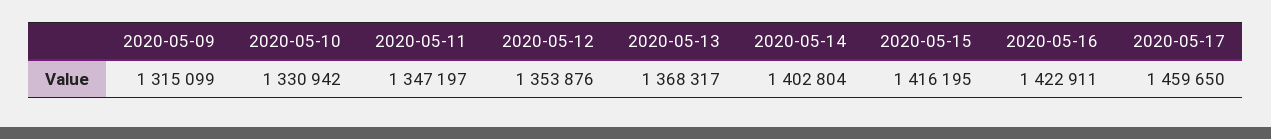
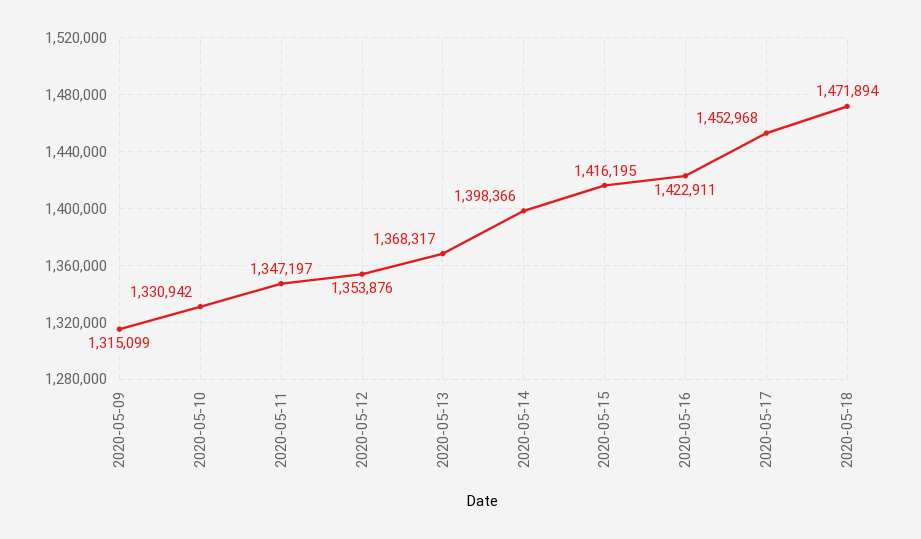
2020-05-14: 1402804 -> 1398366
2020-05-17: 1459650 -> 1452968
2020-05-18: none -> 1471894

